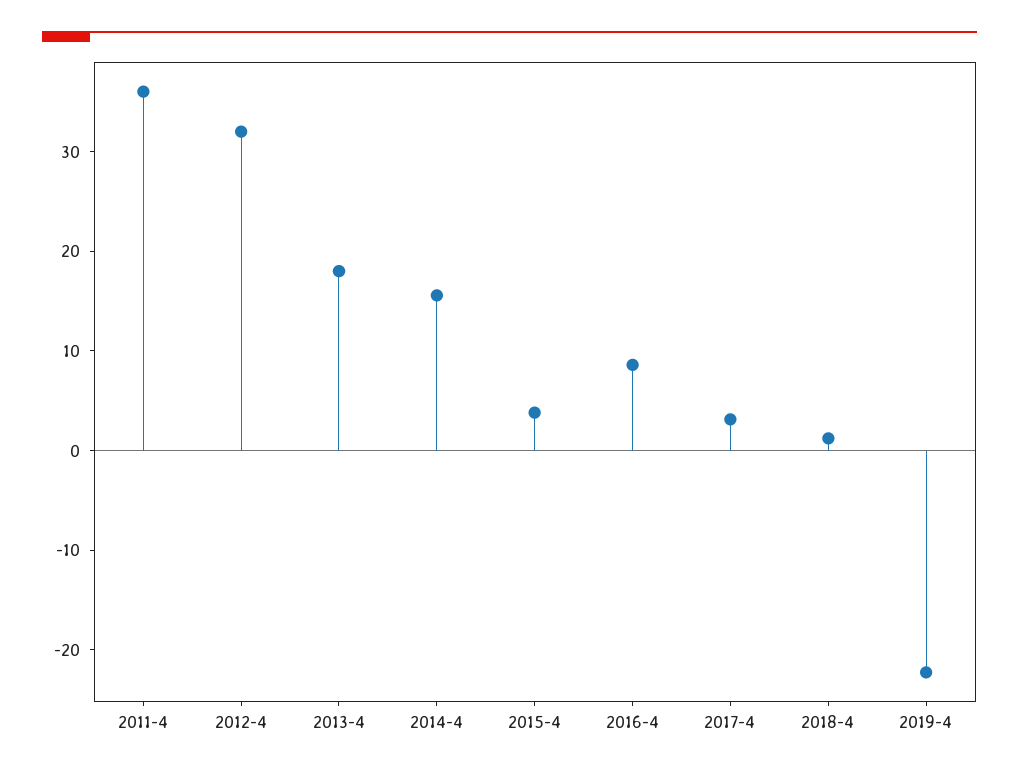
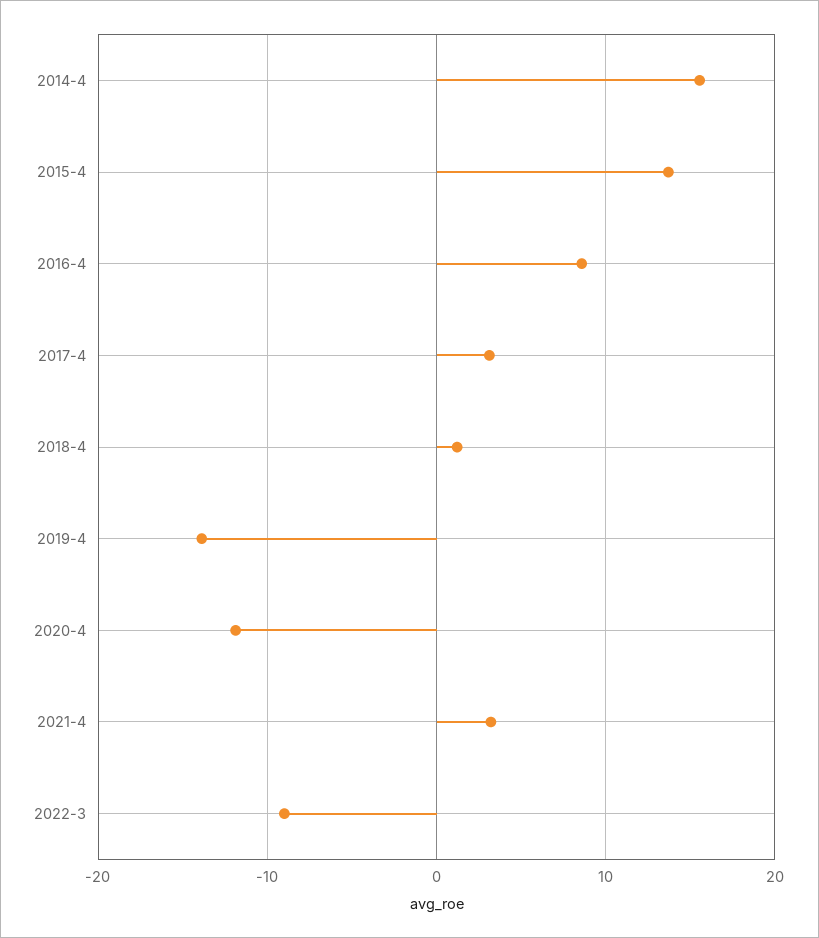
2011-4: 36 -> none
2012-4: 32 -> none
2013-4: 18 -> none
2015-4: 4 -> 14
2019-4: -22 -> -14
2020-4: none -> -12
2021-4: none -> 3
2022-3: none -> -9

